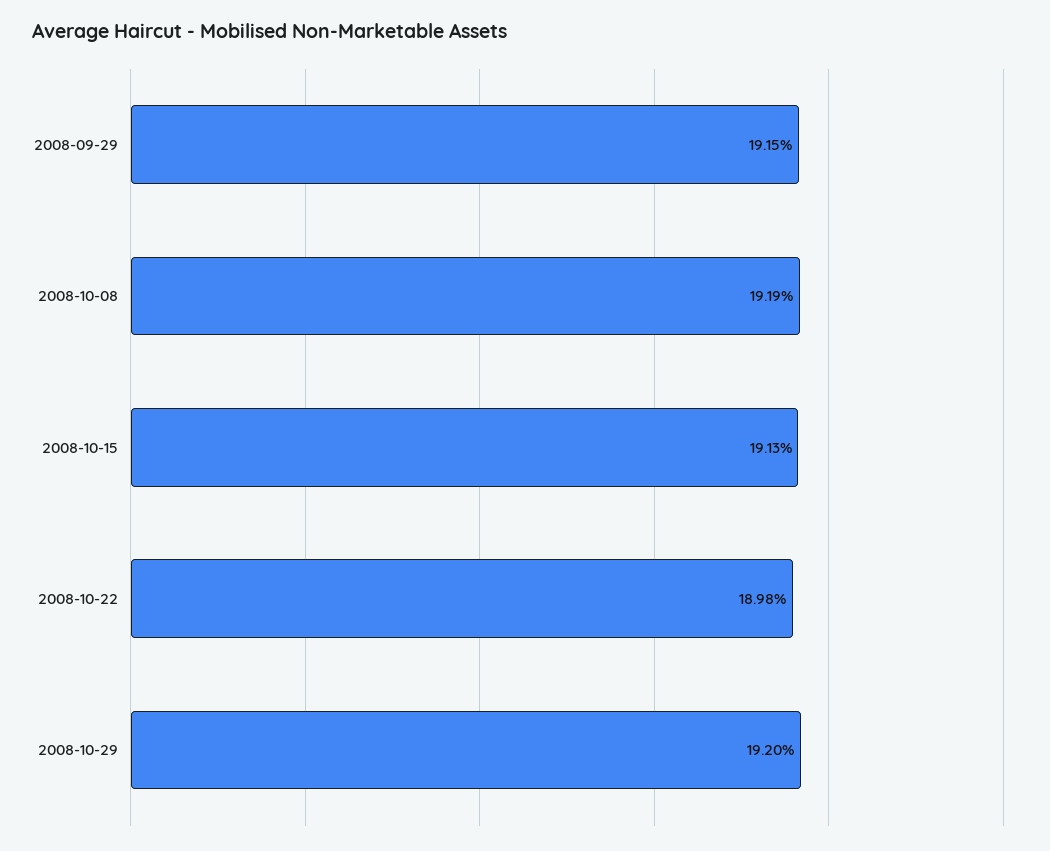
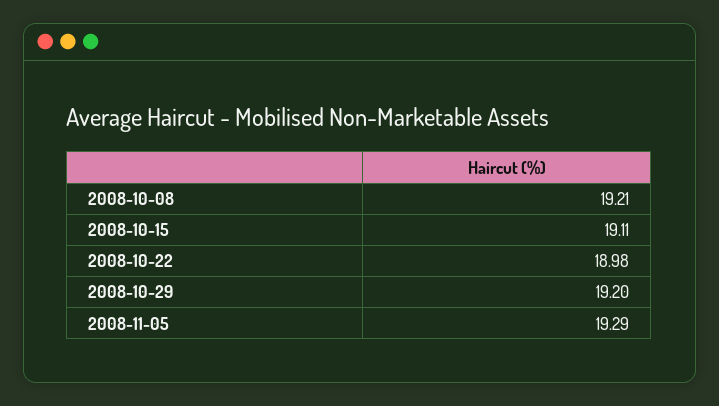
2008-09-29: 19.15 -> none
2008-10-08: 19.19 -> 19.21
2008-10-15: 19.13 -> 19.11
2008-11-05: none -> 19.29

